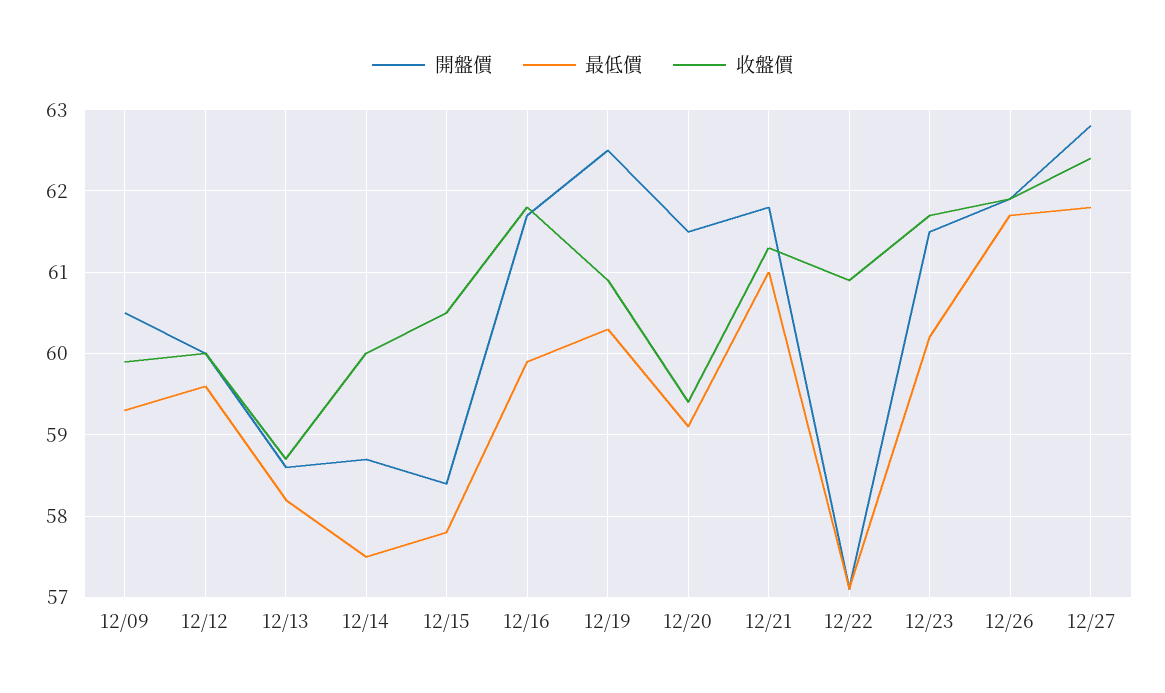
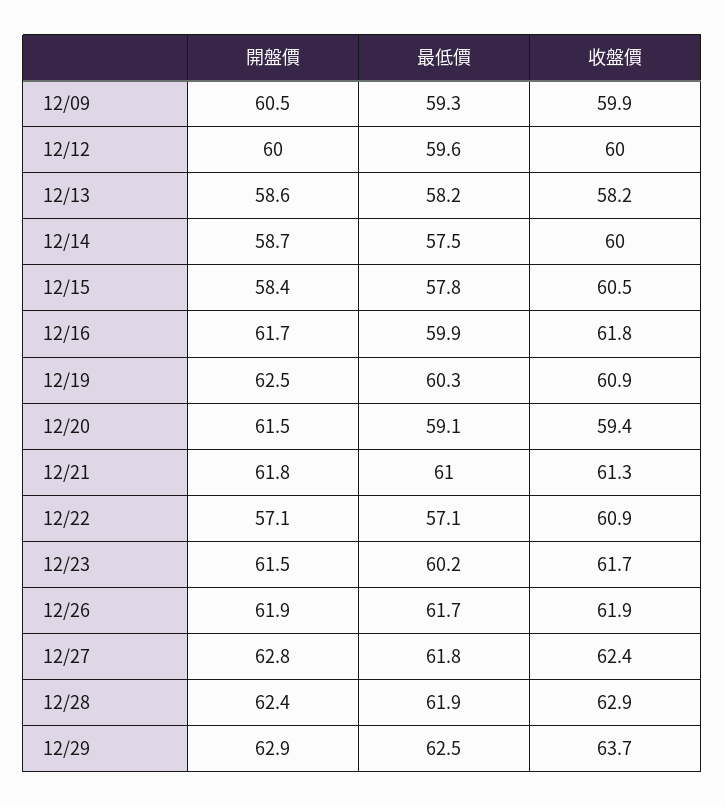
收盤價, 12/13: 58.7 -> 58.2
開盤價, 12/28: none -> 62.4
最低價, 12/28: none -> 61.9
收盤價, 12/28: none -> 62.9
開盤價, 12/29: none -> 62.9
最低價, 12/29: none -> 62.5
收盤價, 12/29: none -> 63.7

